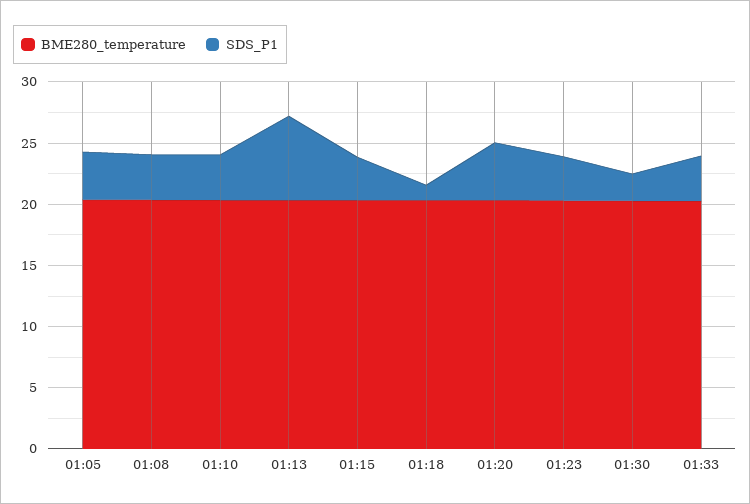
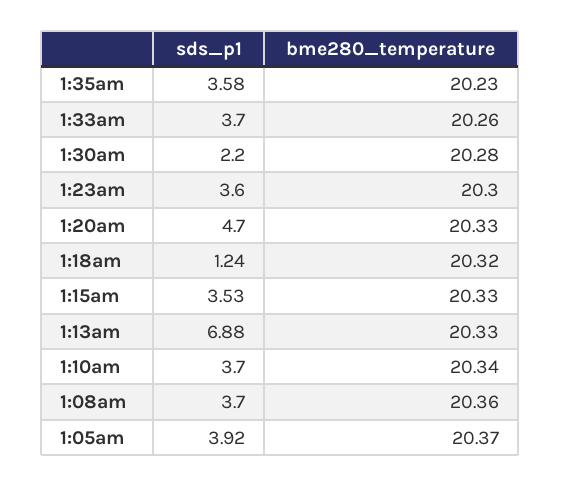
SDS_P1, 1:35am: none -> 3.58
BME280_temperature, 1:35am: none -> 20.23

